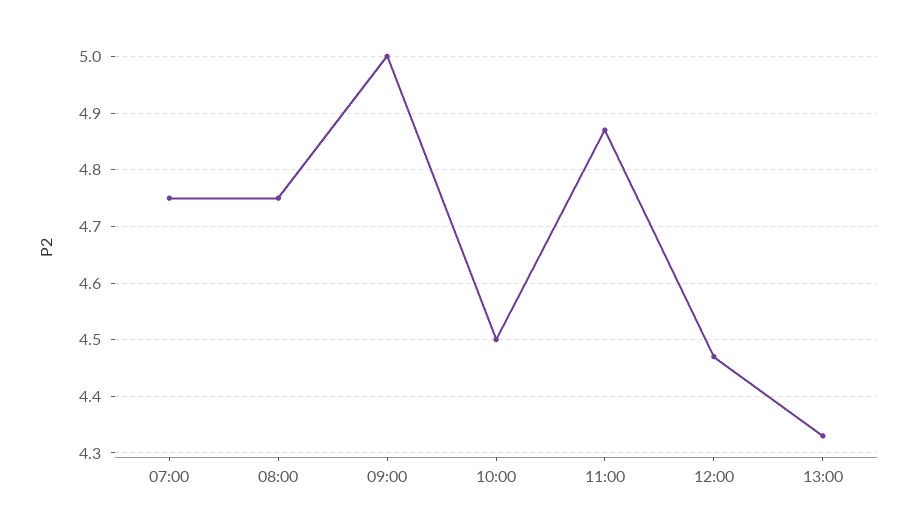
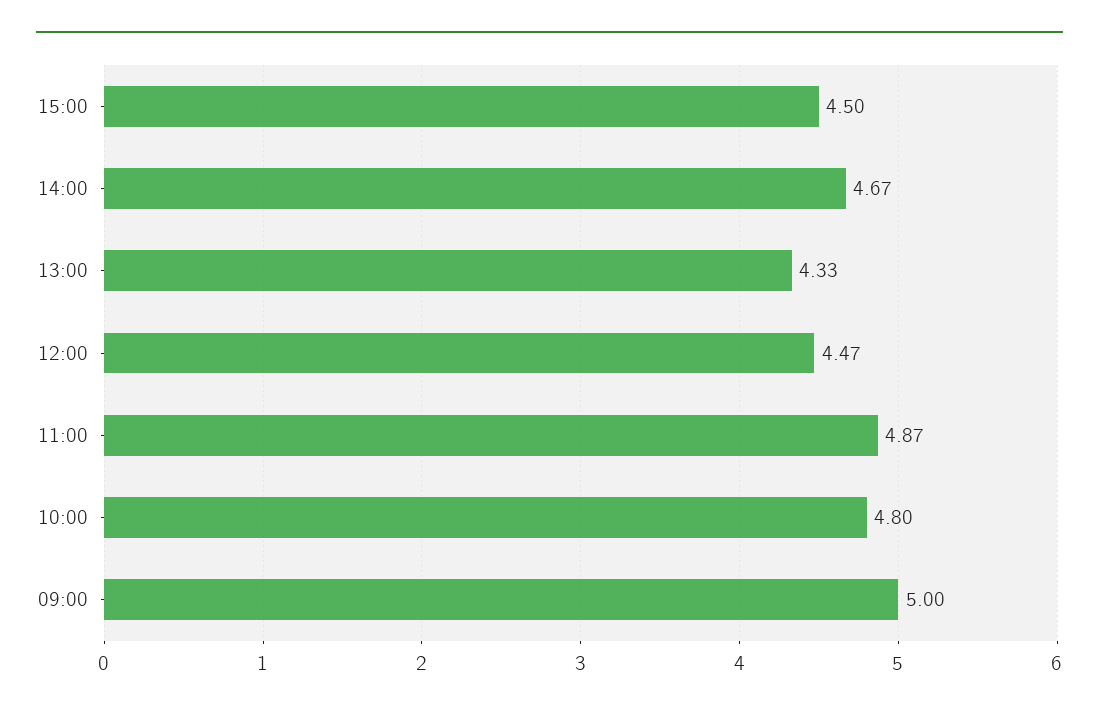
07:00: 4.75 -> none
08:00: 4.75 -> none
10:00: 4.5 -> 4.8
15:00: none -> 4.5
14:00: none -> 4.67

